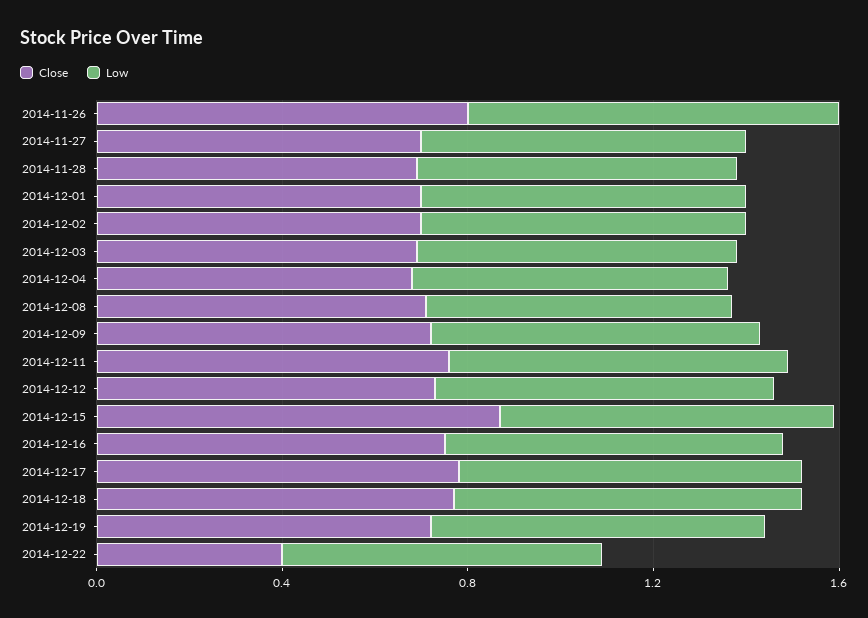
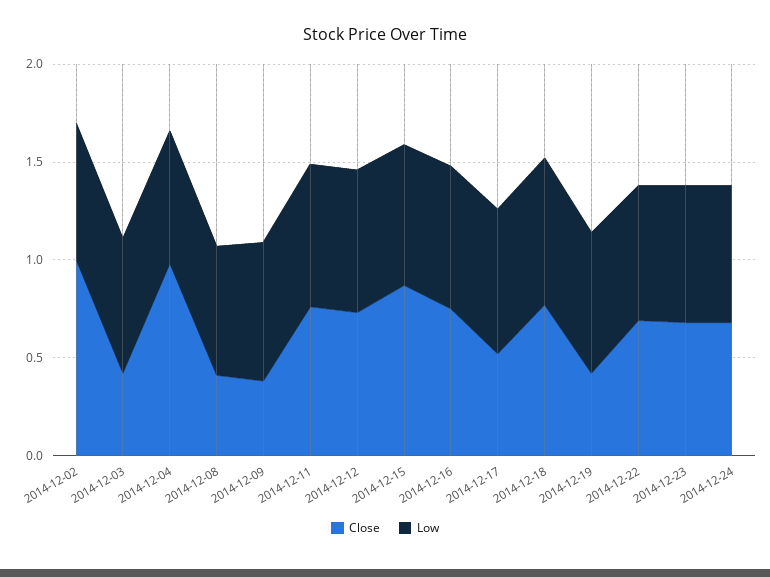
Close, 2014-11-26: 0.8 -> none
Low, 2014-11-26: 0.8 -> none
Close, 2014-11-27: 0.7 -> none
Low, 2014-11-27: 0.7 -> none
Close, 2014-11-28: 0.7 -> none
Low, 2014-11-28: 0.7 -> none
Close, 2014-12-01: 0.7 -> none
Low, 2014-12-01: 0.7 -> none
Close, 2014-12-02: 0.7 -> 1
Close, 2014-12-03: 0.7 -> 0.4
Close, 2014-12-04: 0.7 -> 1
Close, 2014-12-08: 0.7 -> 0.4
Close, 2014-12-09: 0.7 -> 0.4
Close, 2014-12-17: 0.8 -> 0.5
Close, 2014-12-19: 0.7 -> 0.4
Close, 2014-12-22: 0.4 -> 0.7
Close, 2014-12-23: none -> 0.7
Low, 2014-12-23: none -> 0.7
Close, 2014-12-24: none -> 0.7
Low, 2014-12-24: none -> 0.7

